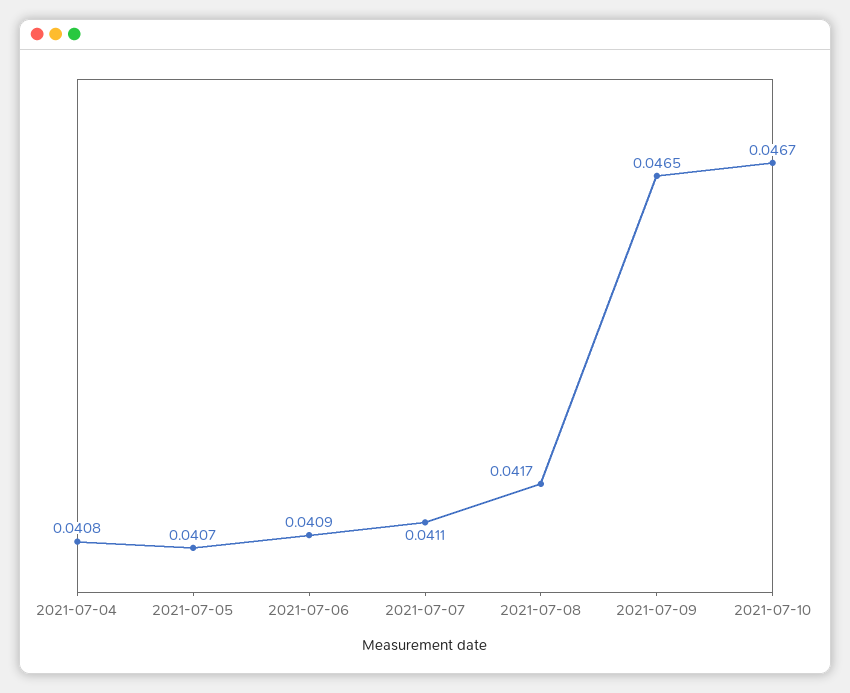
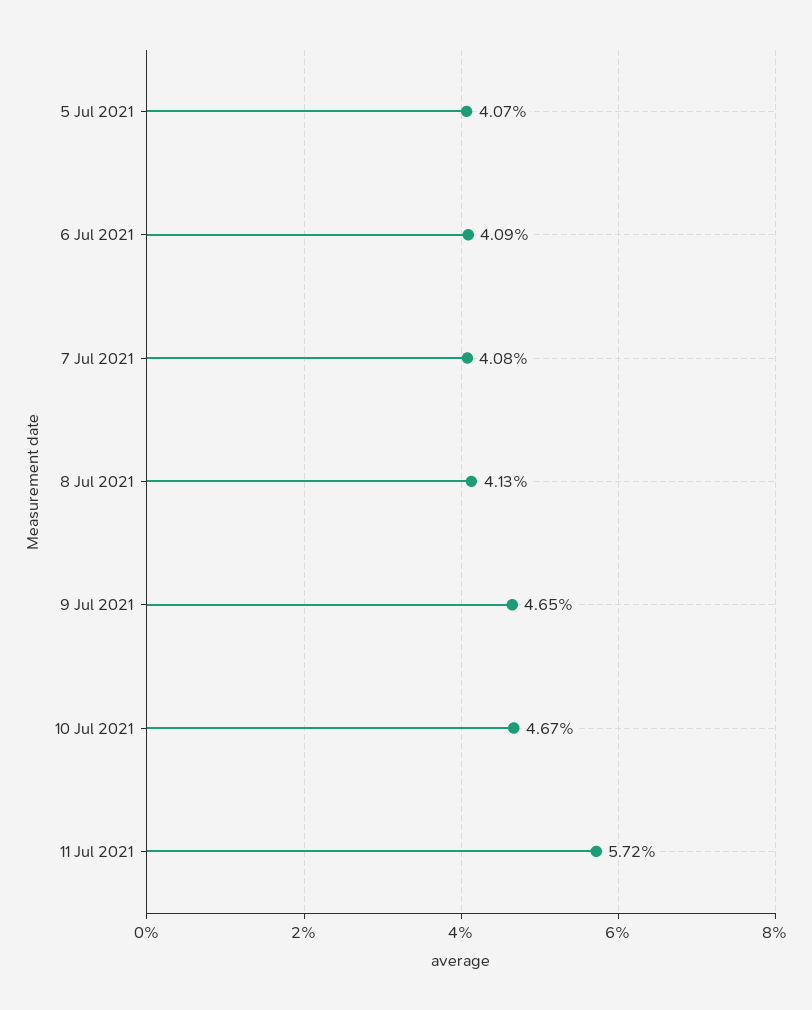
2021-07-04: 0.0408 -> none
2021-07-07: 0.0411 -> 0.0408
2021-07-08: 0.0417 -> 0.0413
11 Jul 2021: none -> 0.0572

